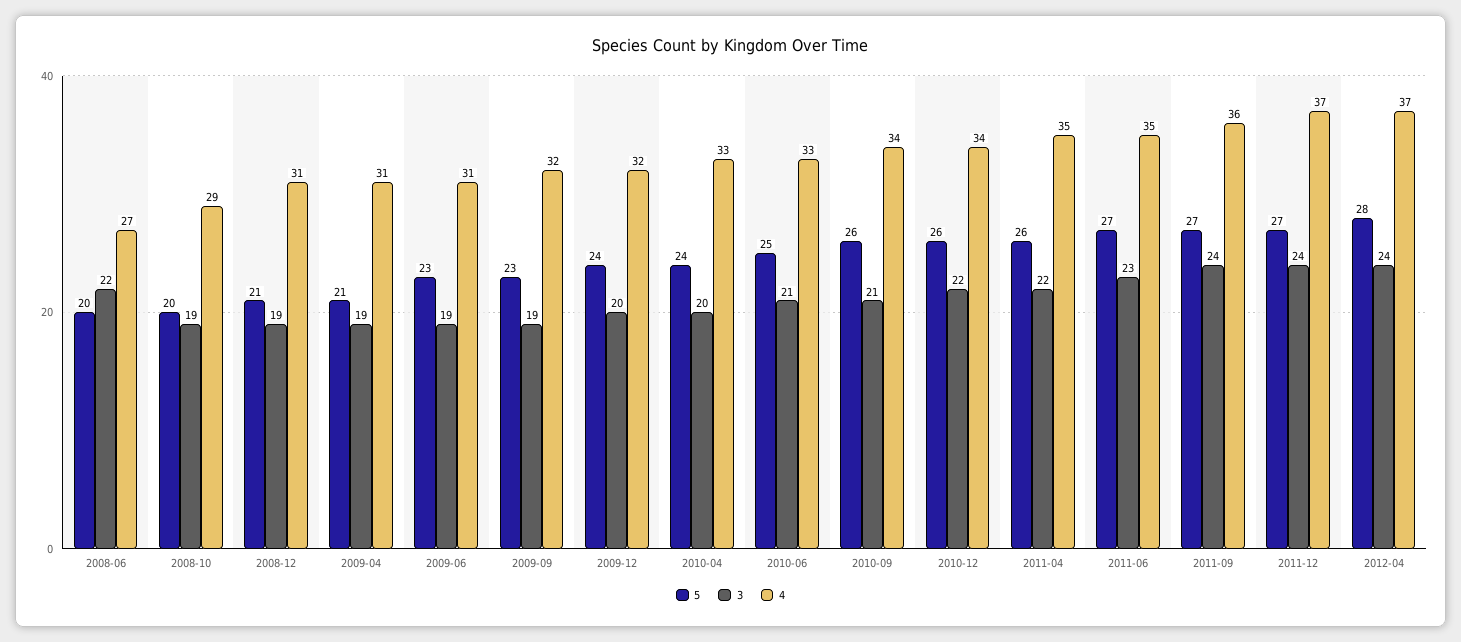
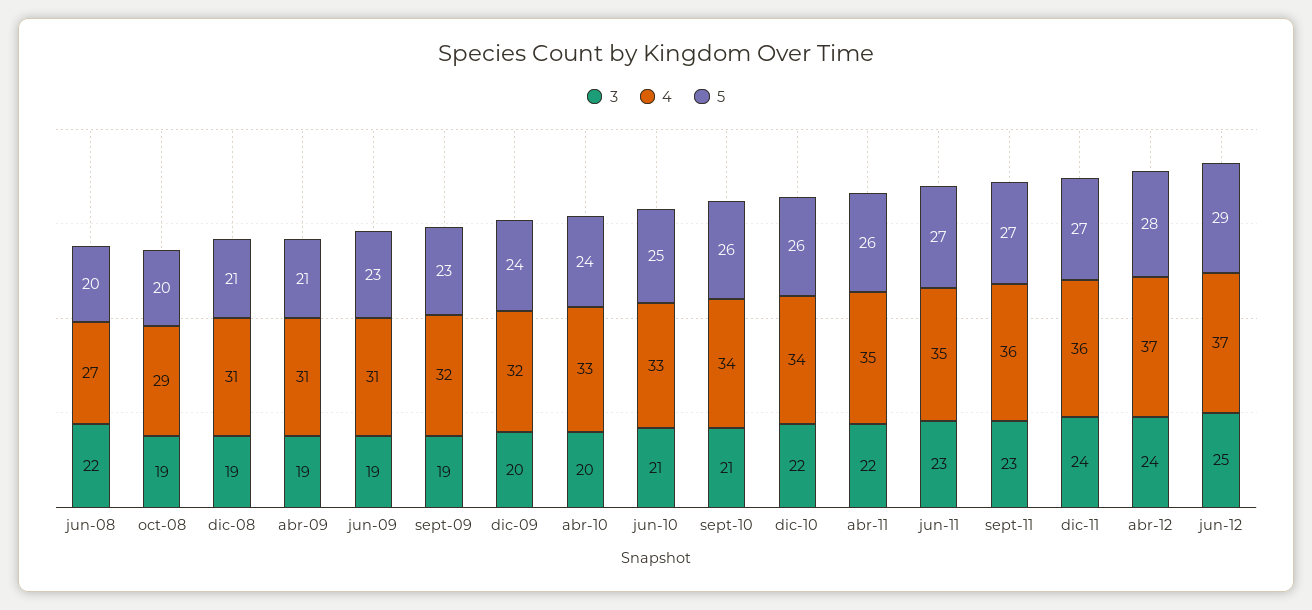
3, 2011-09: 24 -> 23
4, 2011-12: 37 -> 36
3, jun-12: none -> 25
4, jun-12: none -> 37
5, jun-12: none -> 29

